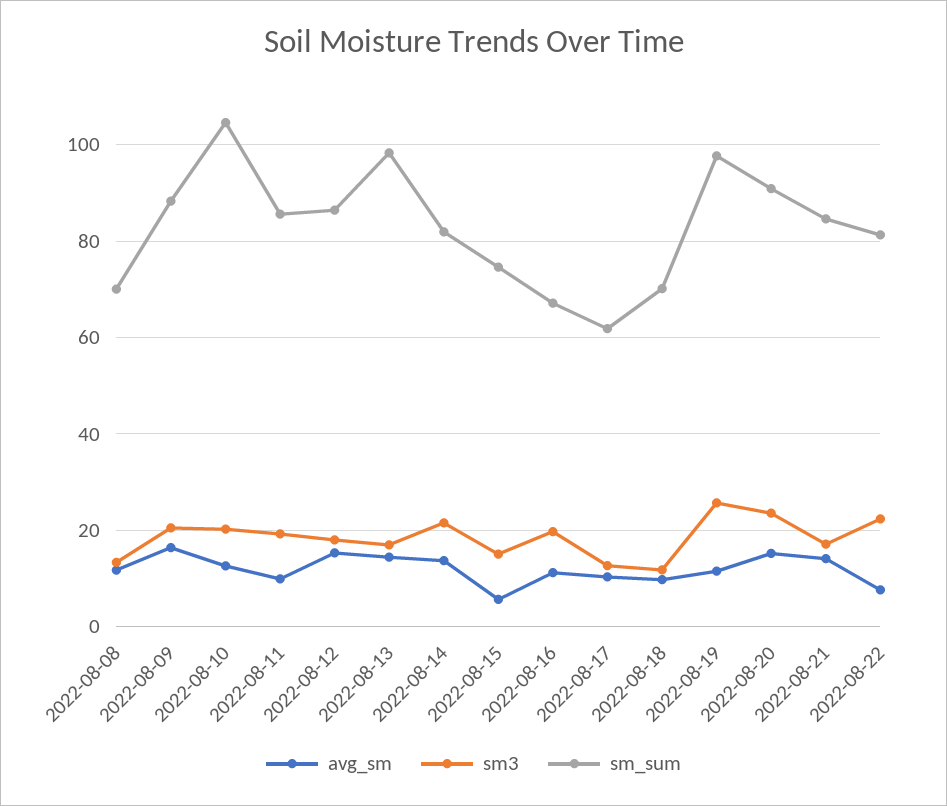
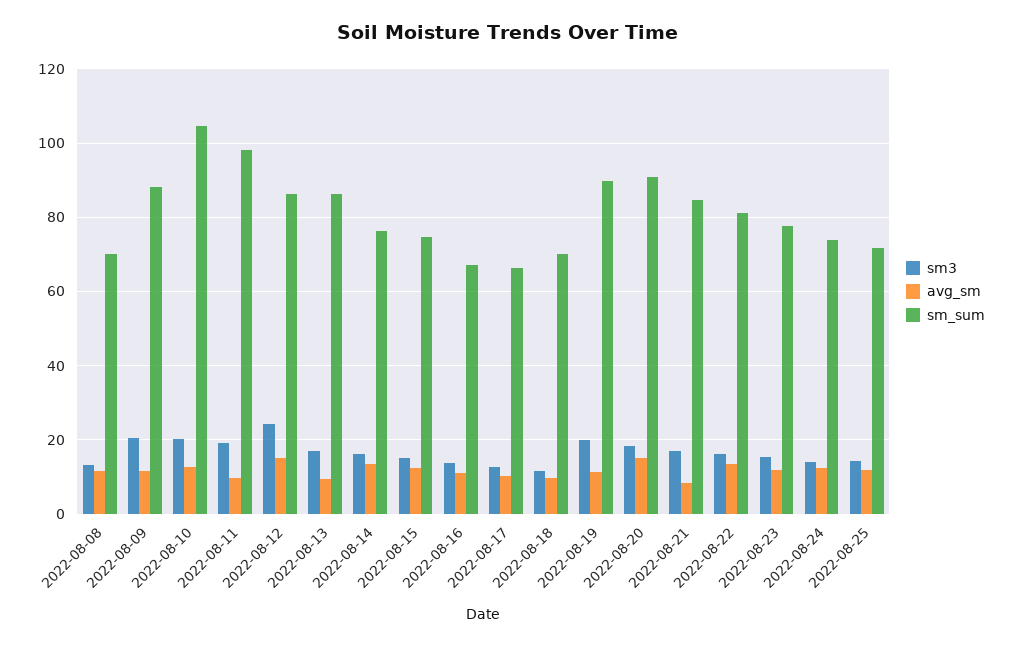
avg_sm, 2022-08-09: 16 -> 12
sm_sum, 2022-08-11: 86 -> 98
sm3, 2022-08-12: 18 -> 24
avg_sm, 2022-08-13: 14 -> 10
sm_sum, 2022-08-13: 98 -> 86
sm3, 2022-08-14: 22 -> 16
sm_sum, 2022-08-14: 82 -> 76
avg_sm, 2022-08-15: 6 -> 12
sm3, 2022-08-16: 20 -> 14
sm_sum, 2022-08-17: 62 -> 66
sm3, 2022-08-19: 26 -> 20
sm_sum, 2022-08-19: 98 -> 90
sm3, 2022-08-20: 24 -> 18
avg_sm, 2022-08-21: 14 -> 8
avg_sm, 2022-08-22: 8 -> 14
sm3, 2022-08-22: 22 -> 16
sm3, 2022-08-23: none -> 16
avg_sm, 2022-08-23: none -> 12
sm_sum, 2022-08-23: none -> 78
sm3, 2022-08-24: none -> 14
avg_sm, 2022-08-24: none -> 12
sm_sum, 2022-08-24: none -> 74
sm3, 2022-08-25: none -> 14
avg_sm, 2022-08-25: none -> 12
sm_sum, 2022-08-25: none -> 72

